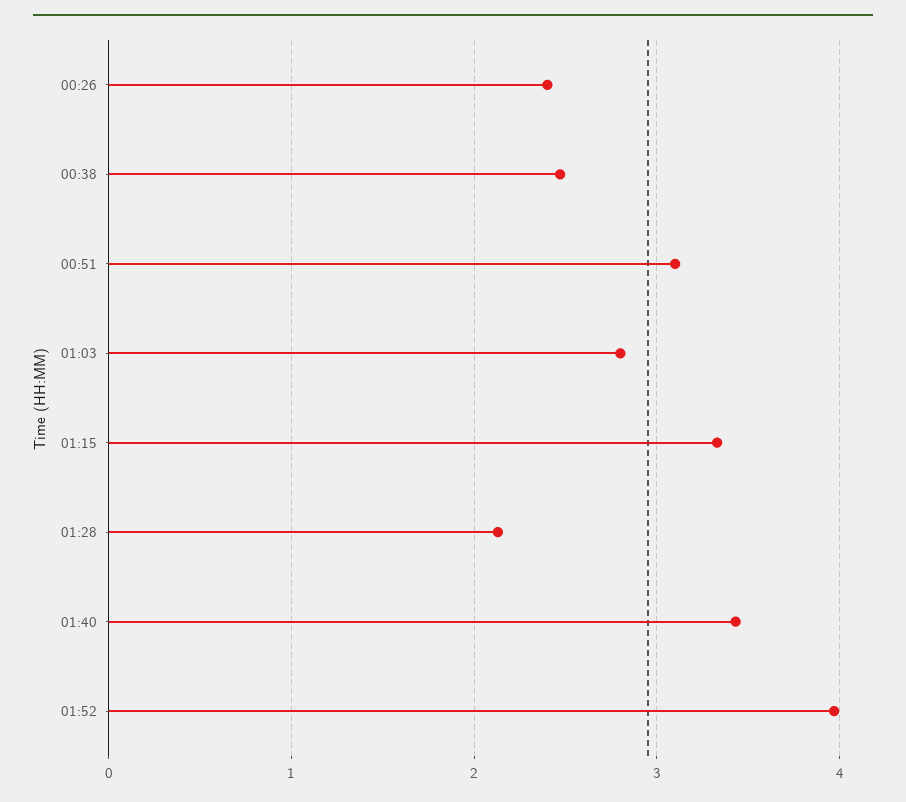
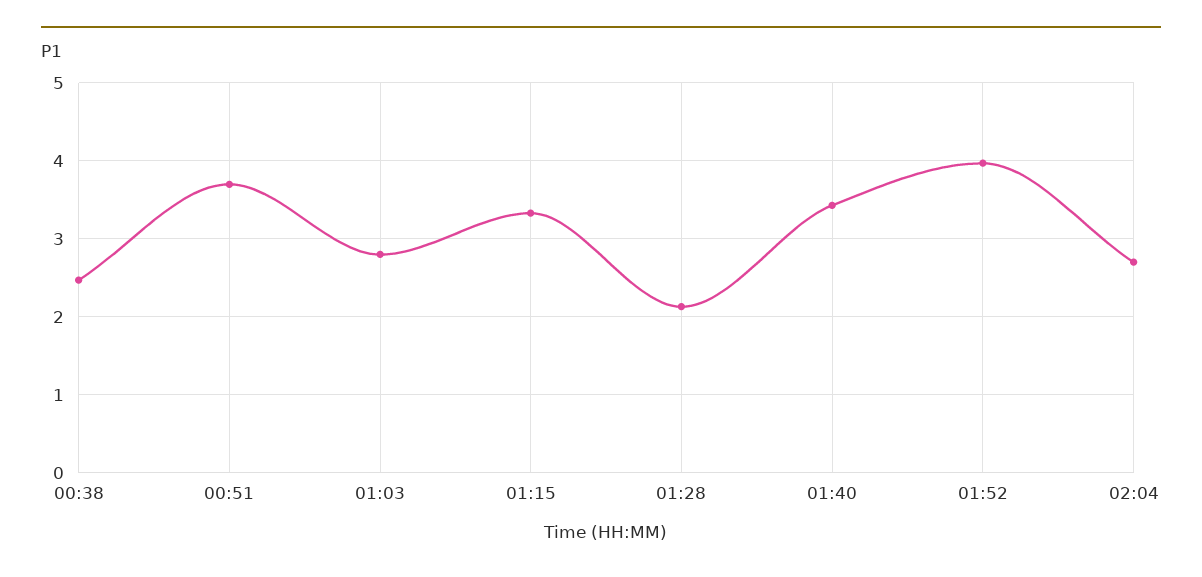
00:26: 2.4 -> none
00:51: 3.1 -> 3.7
02:04: none -> 2.7

